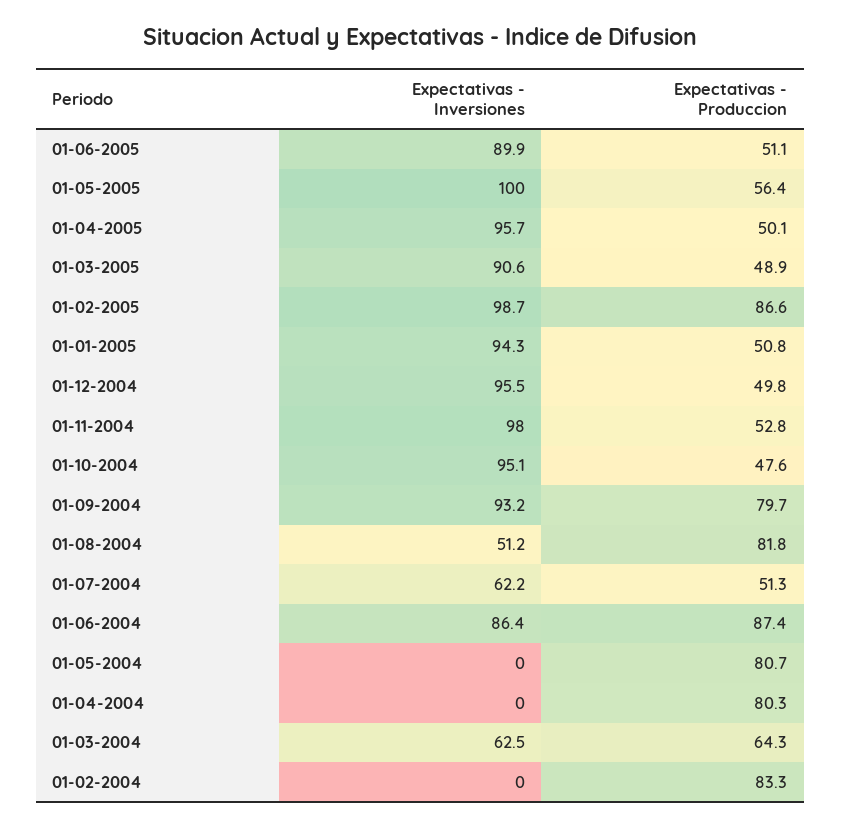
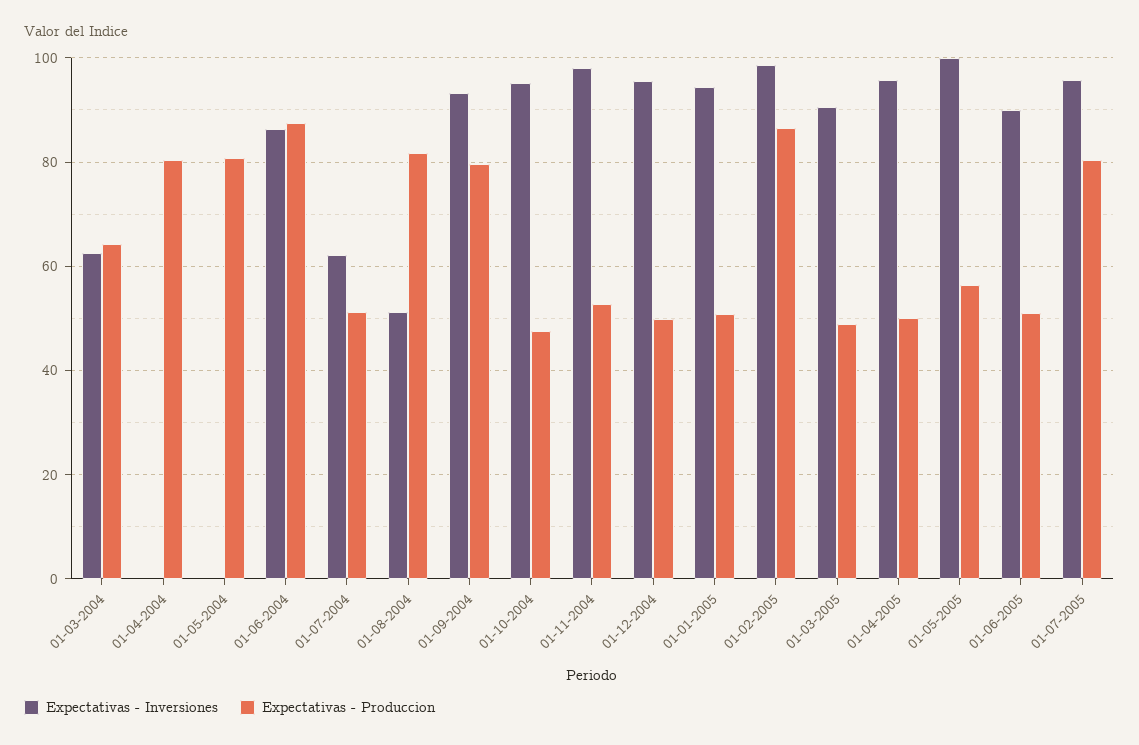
Expectativas - Inversiones, 01-02-2004: 0 -> none
Expectativas - Produccion, 01-02-2004: 83.3 -> none
Expectativas - Inversiones, 01-07-2005: none -> 96
Expectativas - Produccion, 01-07-2005: none -> 80

